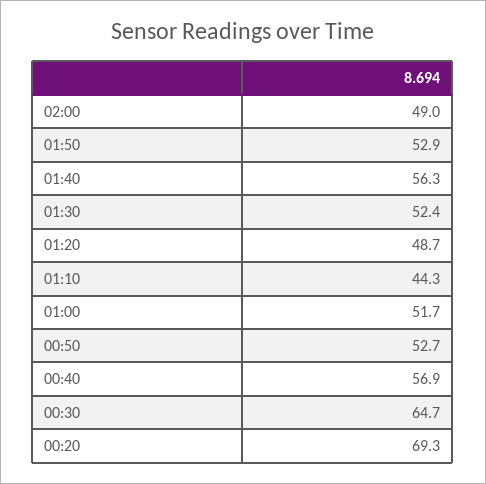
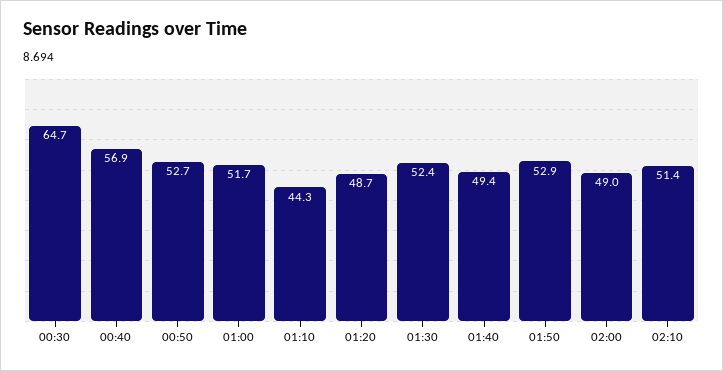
01:40: 56.3 -> 49.4
00:20: 69.3 -> none
02:10: none -> 51.4

